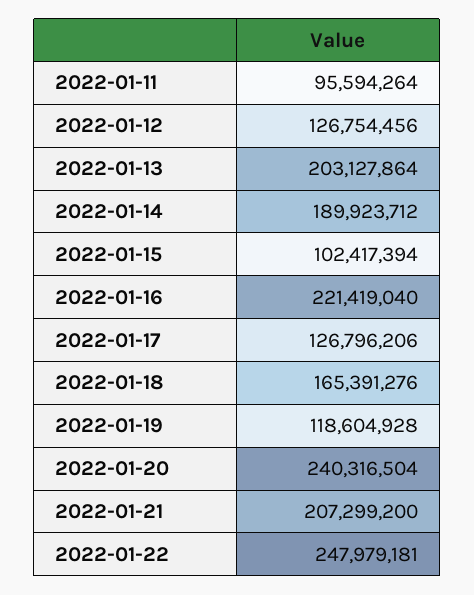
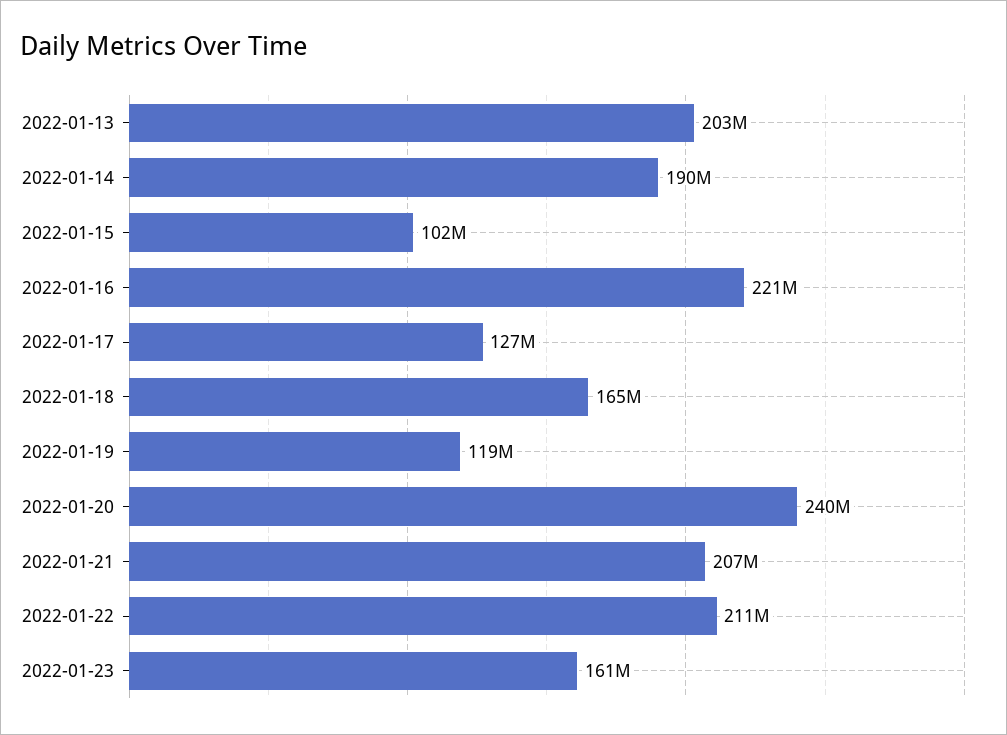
2022-01-11: 95594264 -> none
2022-01-12: 126754456 -> none
2022-01-22: 247979181 -> 211000000
2022-01-23: none -> 161000000

